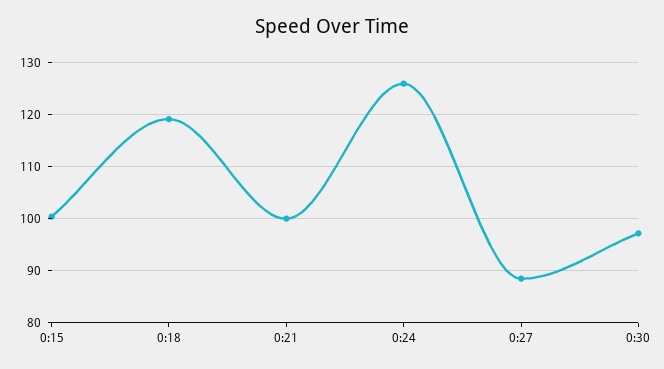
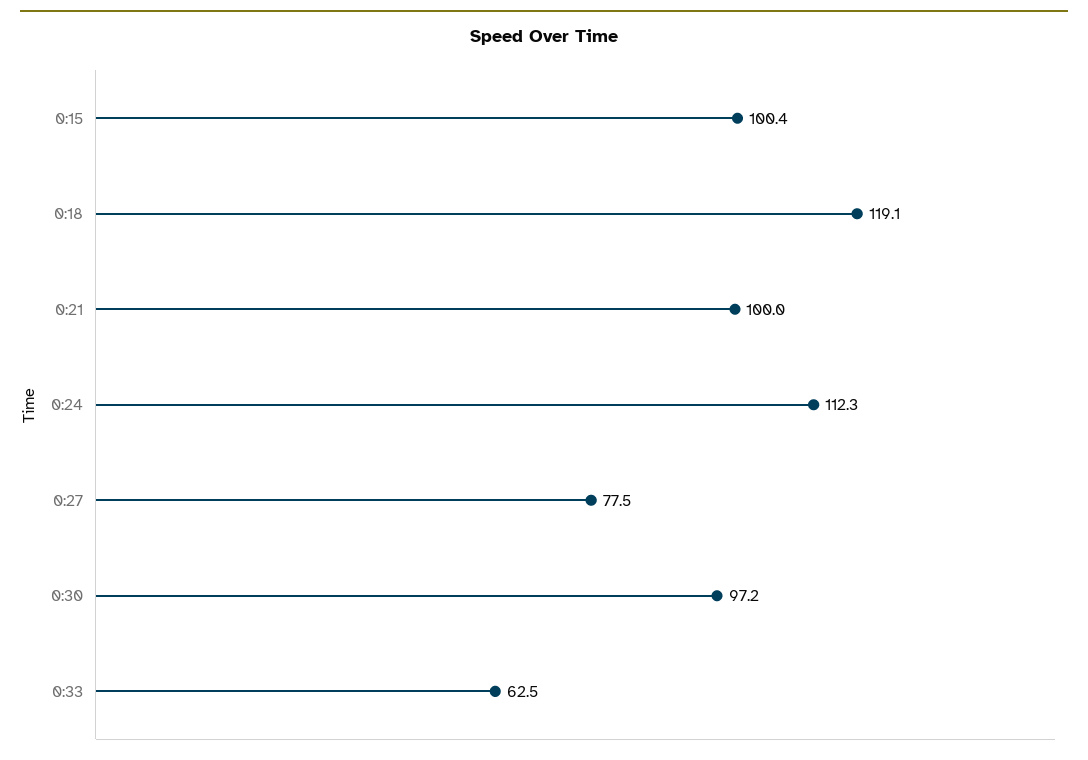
0:24: 126 -> 112.3
0:27: 88 -> 77.5
0:33: none -> 62.5

